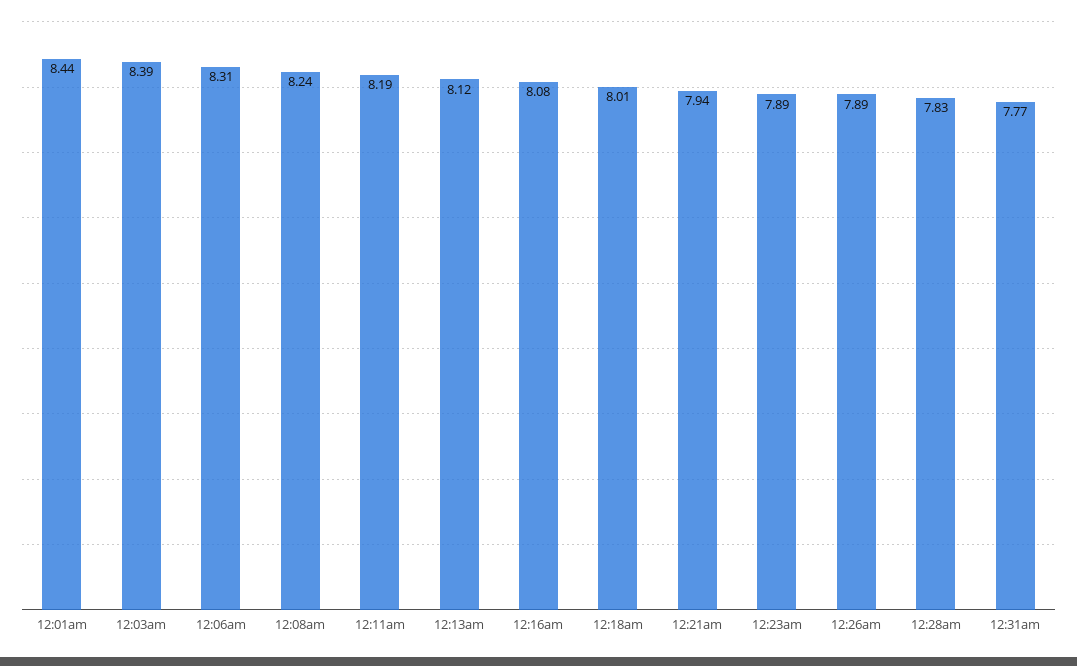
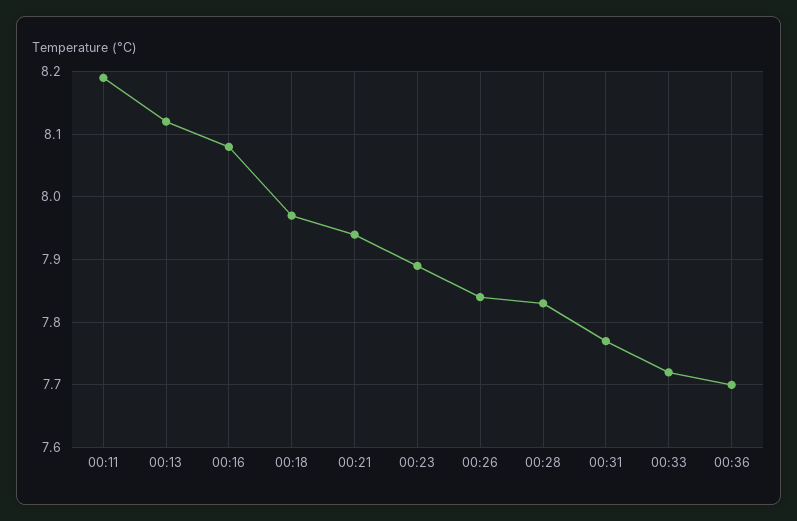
12:01am: 8.44 -> none
12:03am: 8.39 -> none
12:06am: 8.31 -> none
12:08am: 8.24 -> none
12:18am: 8.01 -> 7.97
12:26am: 7.89 -> 7.84
00:33: none -> 7.72
00:36: none -> 7.7

